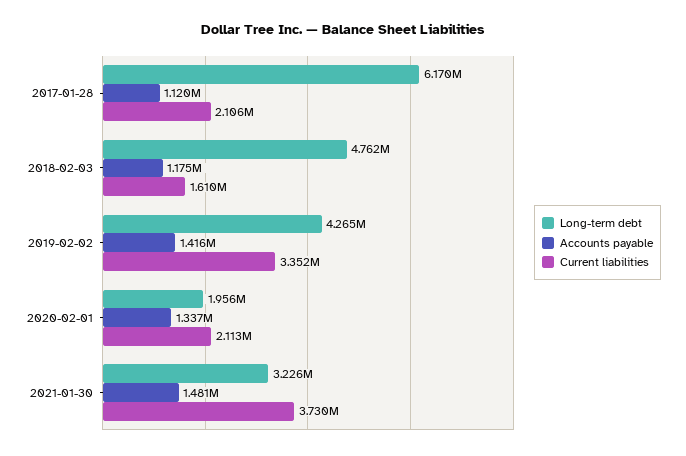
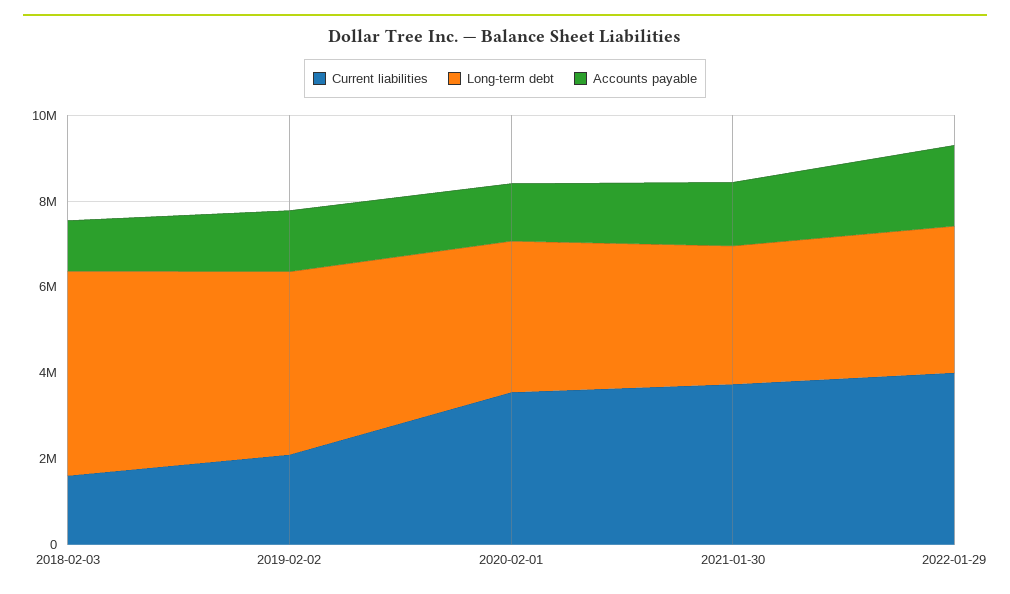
Long-term debt, 2017-01-28: 6170000 -> none
Accounts payable, 2017-01-28: 1120000 -> none
Current liabilities, 2017-01-28: 2106000 -> none
Current liabilities, 2019-02-02: 3352000 -> 2000000
Long-term debt, 2020-02-01: 1956000 -> 3500000
Current liabilities, 2020-02-01: 2113000 -> 3500000
Current liabilities, 2022-01-29: none -> 4000000
Long-term debt, 2022-01-29: none -> 3500000
Accounts payable, 2022-01-29: none -> 2000000

